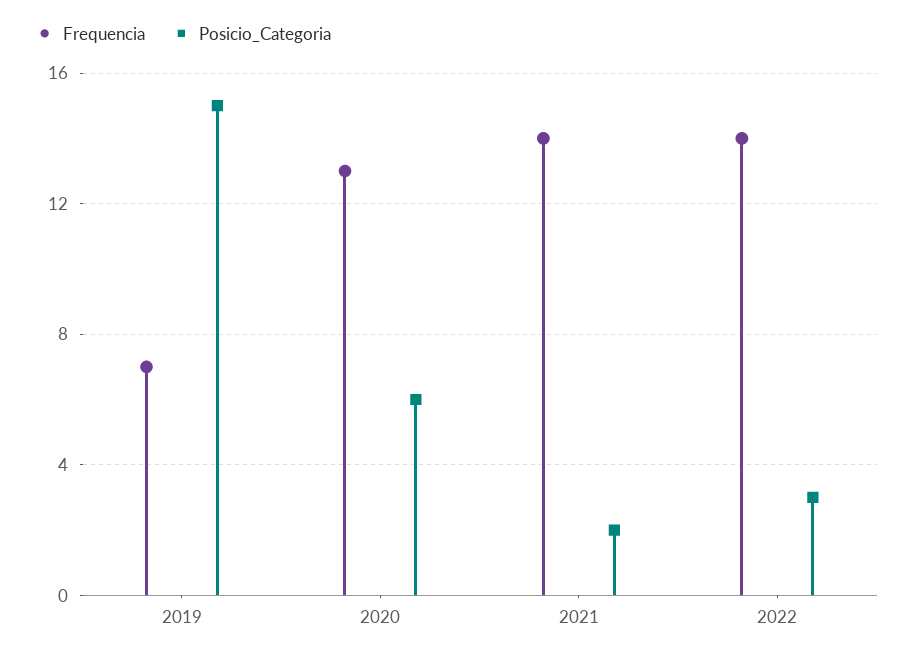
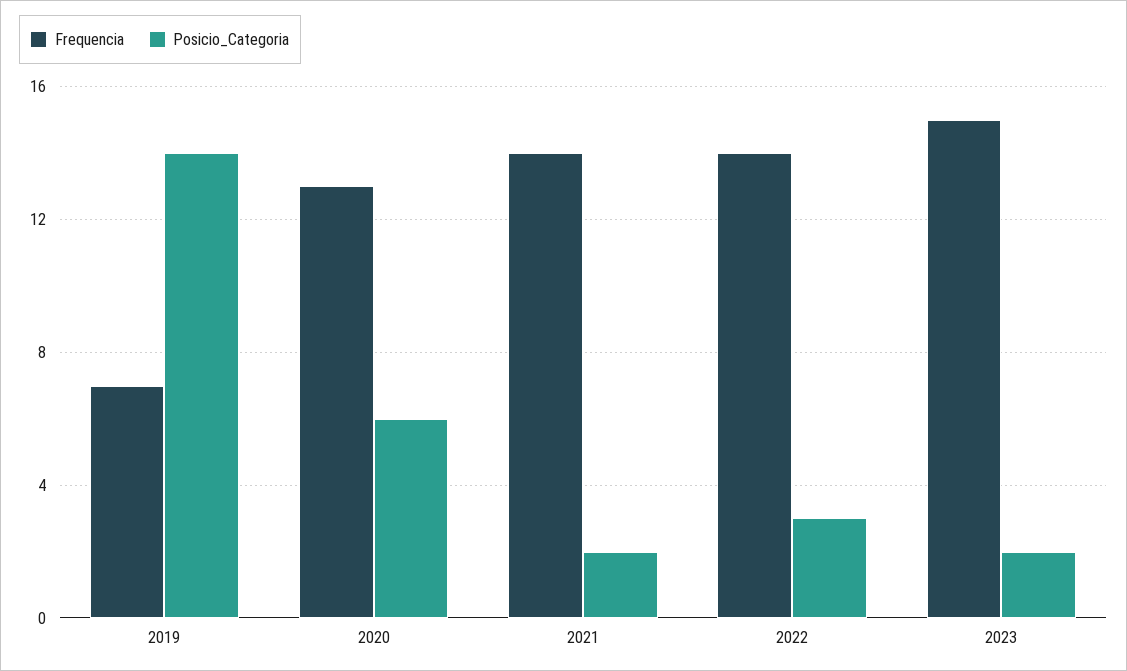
Posicio_Categoria, 2019: 15 -> 14
Frequencia, 2023: none -> 15
Posicio_Categoria, 2023: none -> 2

